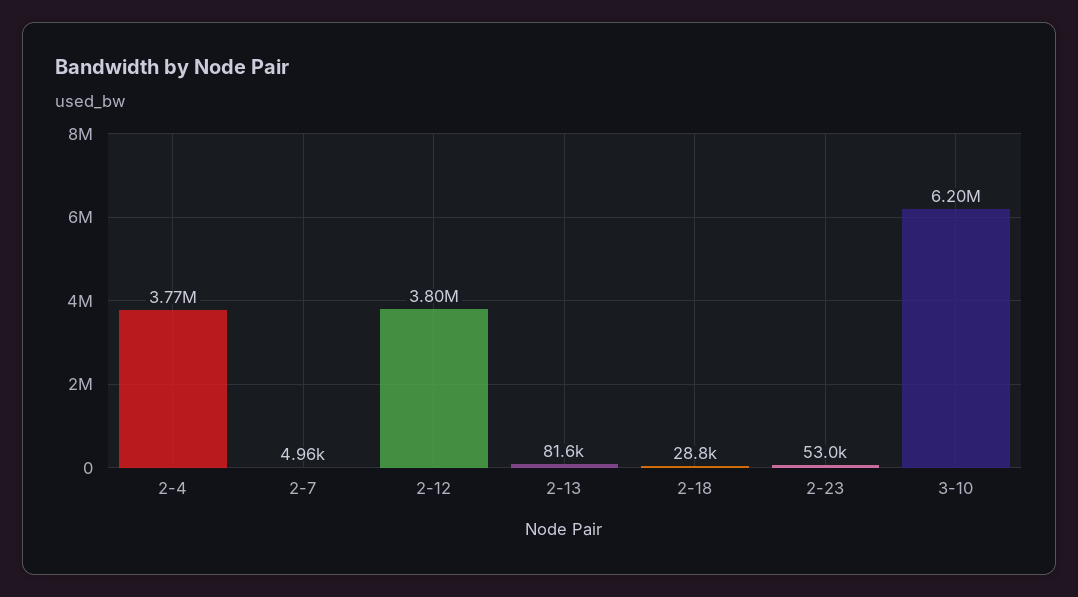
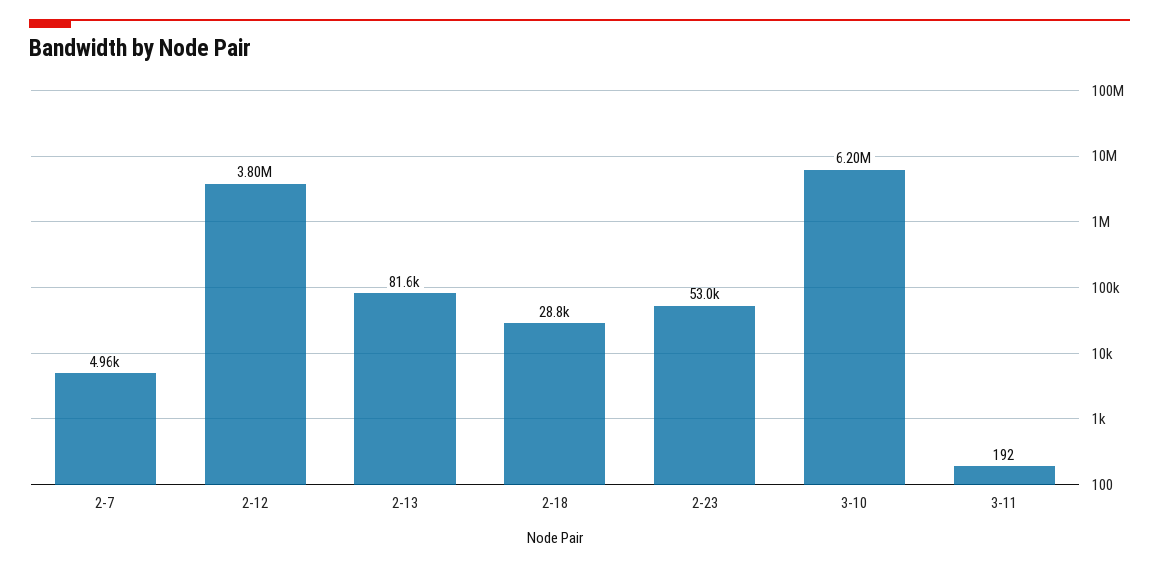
2-4: 3770000 -> none
3-11: none -> 192

